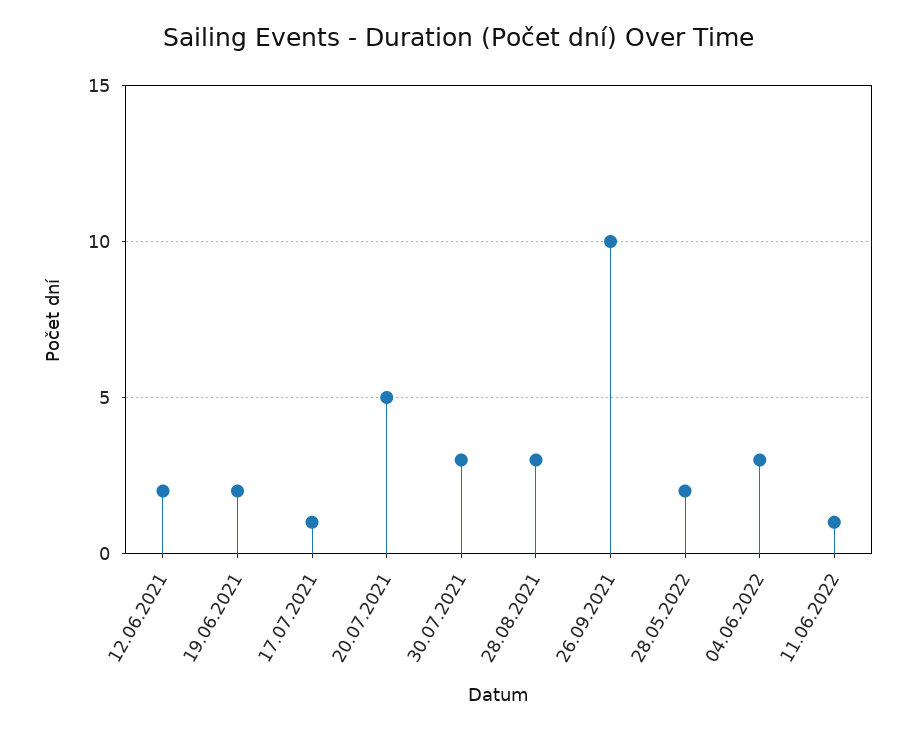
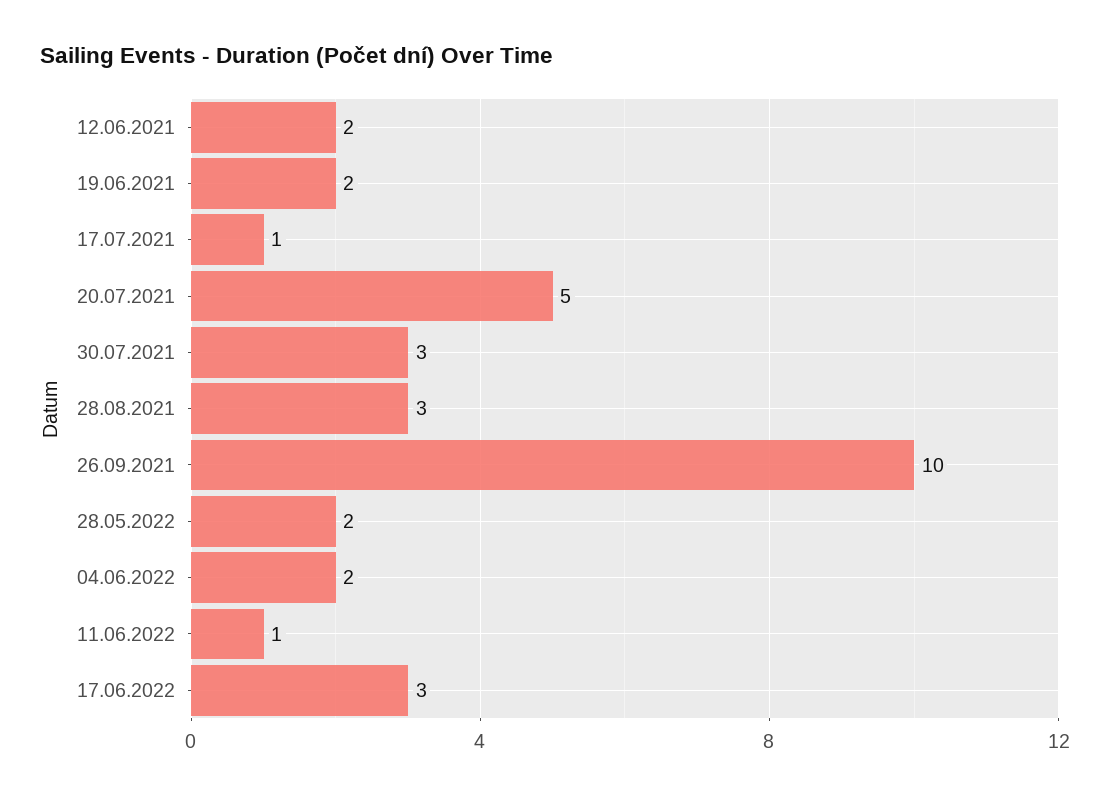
04.06.2022: 3 -> 2
17.06.2022: none -> 3

